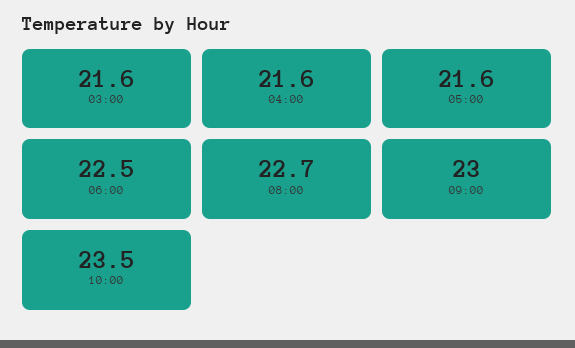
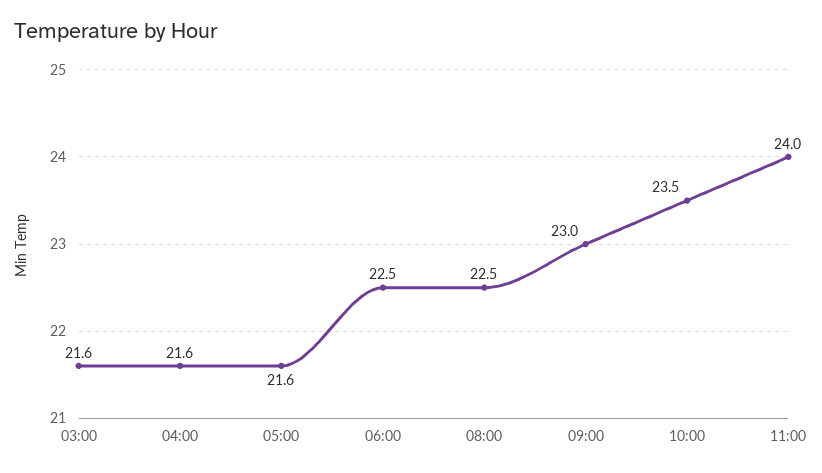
08:00: 22.7 -> 22.5
11:00: none -> 24

